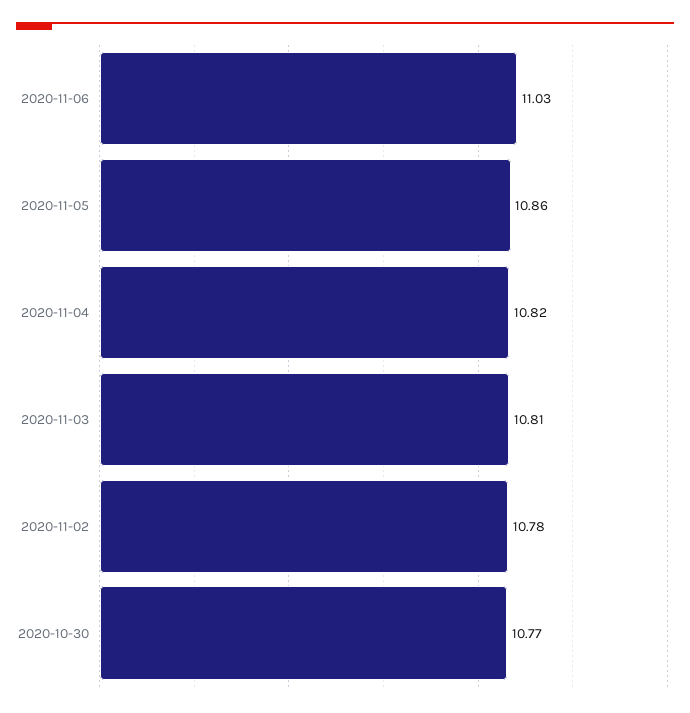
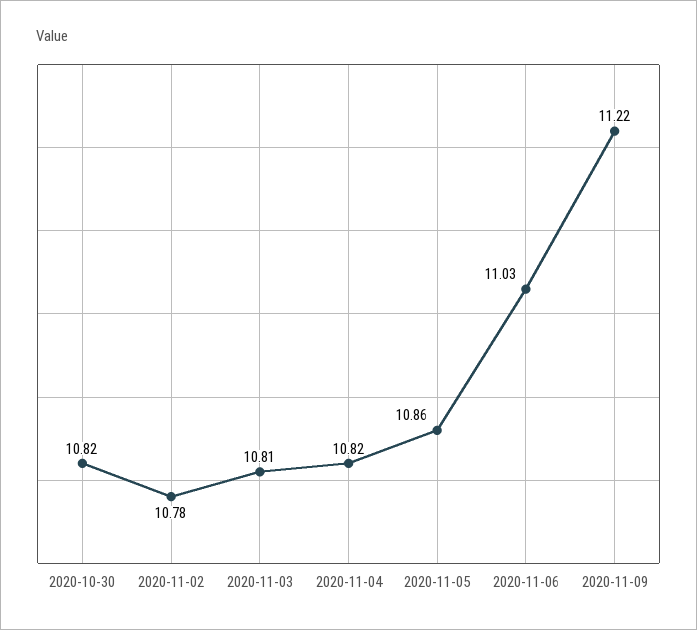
2020-10-30: 10.77 -> 10.82
2020-11-09: none -> 11.22

